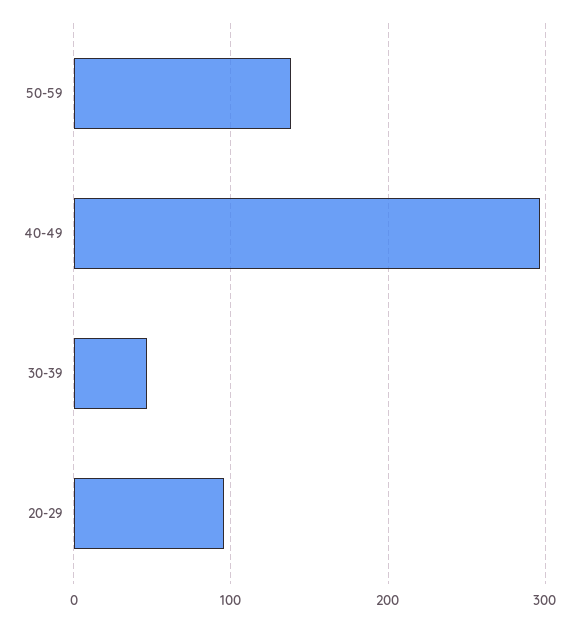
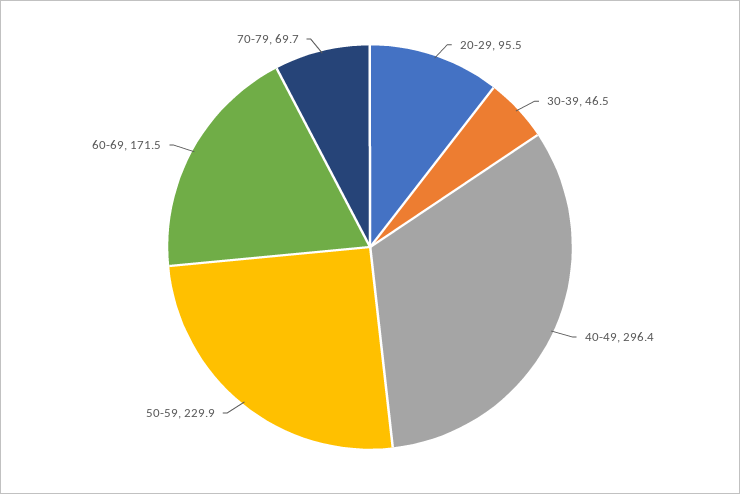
50-59: 140 -> 229.9
60-69: none -> 171.5
70-79: none -> 69.7

